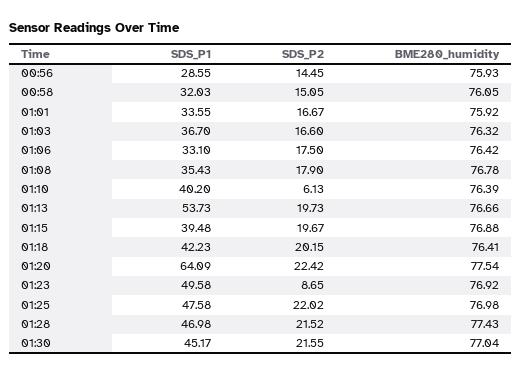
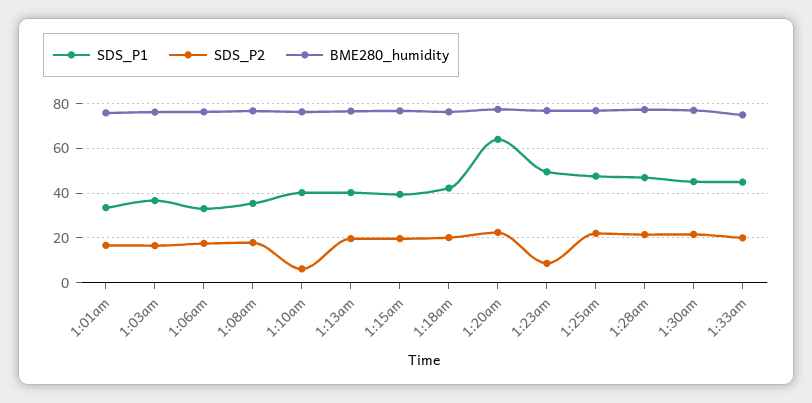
SDS_P1, 00:56: 28.55 -> none
SDS_P2, 00:56: 14.45 -> none
BME280_humidity, 00:56: 75.93 -> none
SDS_P1, 00:58: 32.03 -> none
SDS_P2, 00:58: 15.05 -> none
BME280_humidity, 00:58: 76.05 -> none
SDS_P1, 01:13: 53.73 -> 40
SDS_P1, 1:33am: none -> 45
SDS_P2, 1:33am: none -> 20
BME280_humidity, 1:33am: none -> 75

